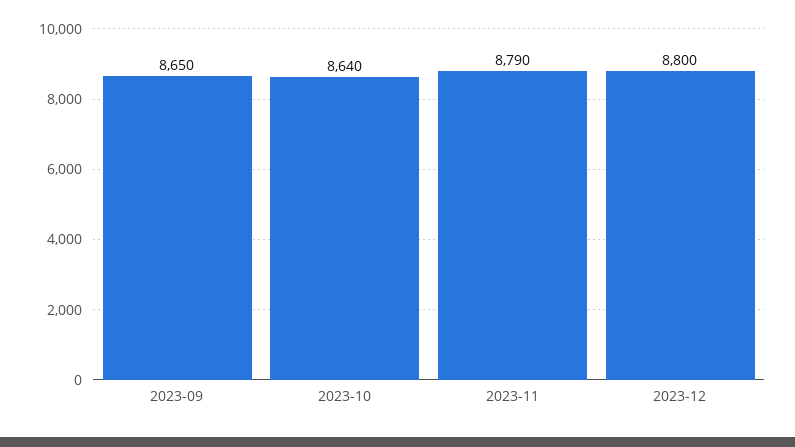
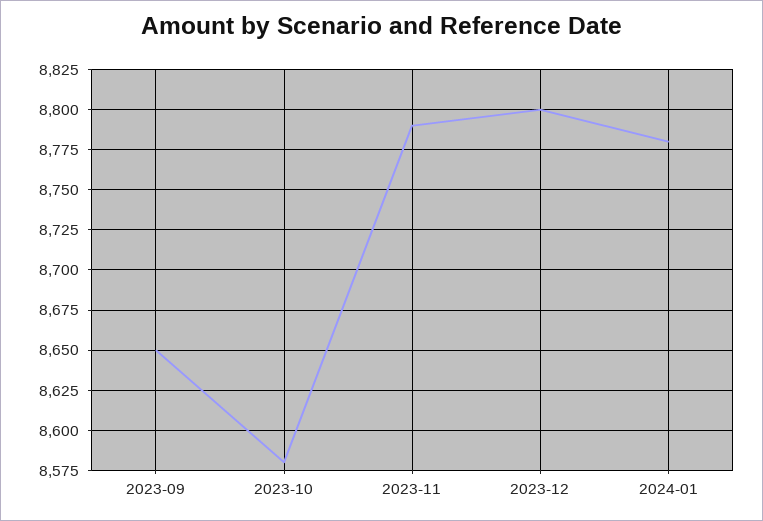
2023-10: 8640 -> 8580
2024-01: none -> 8780

